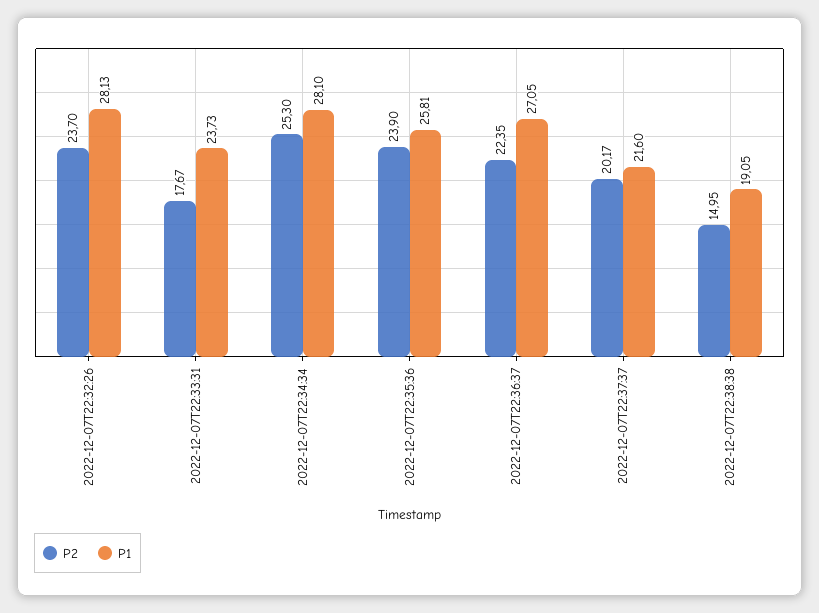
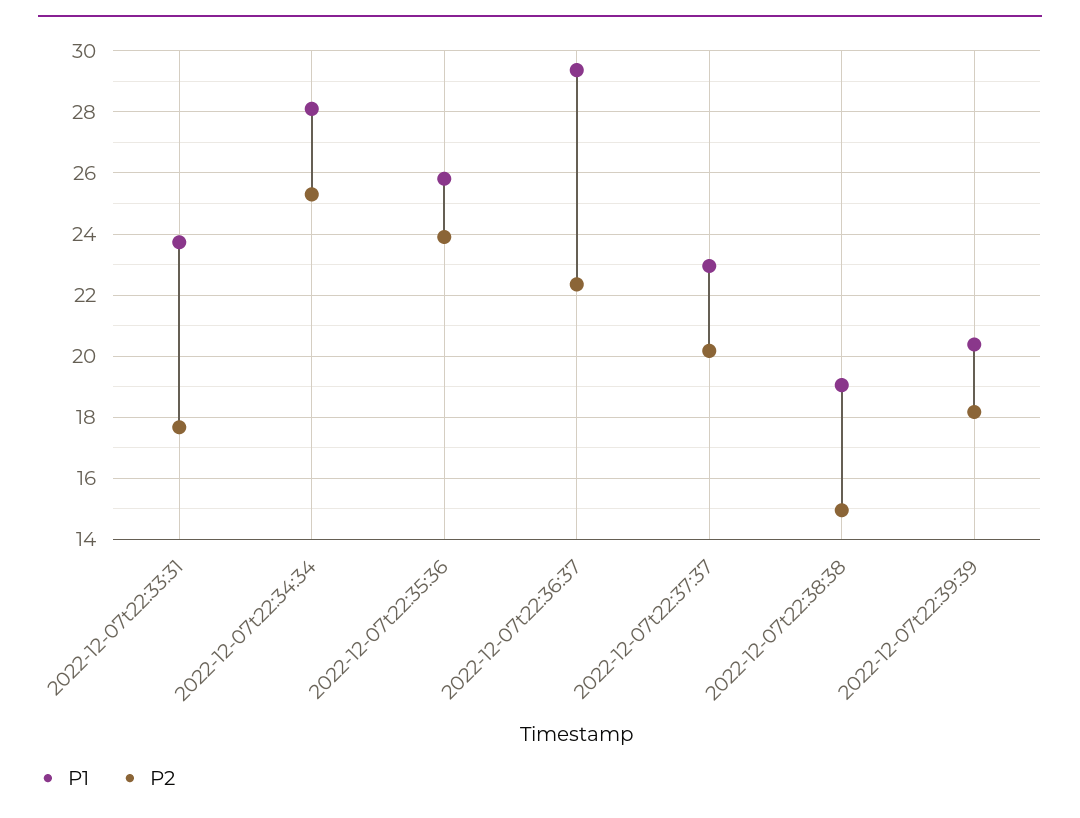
P2, 2022-12-07T22:32:26: 23.7 -> none
P1, 2022-12-07T22:32:26: 28.13 -> none
P1, 2022-12-07T22:36:37: 27.05 -> 29.4
P1, 2022-12-07T22:37:37: 21.6 -> 23
P1, 2022-12-07t22:39:39: none -> 20.4
P2, 2022-12-07t22:39:39: none -> 18.2

